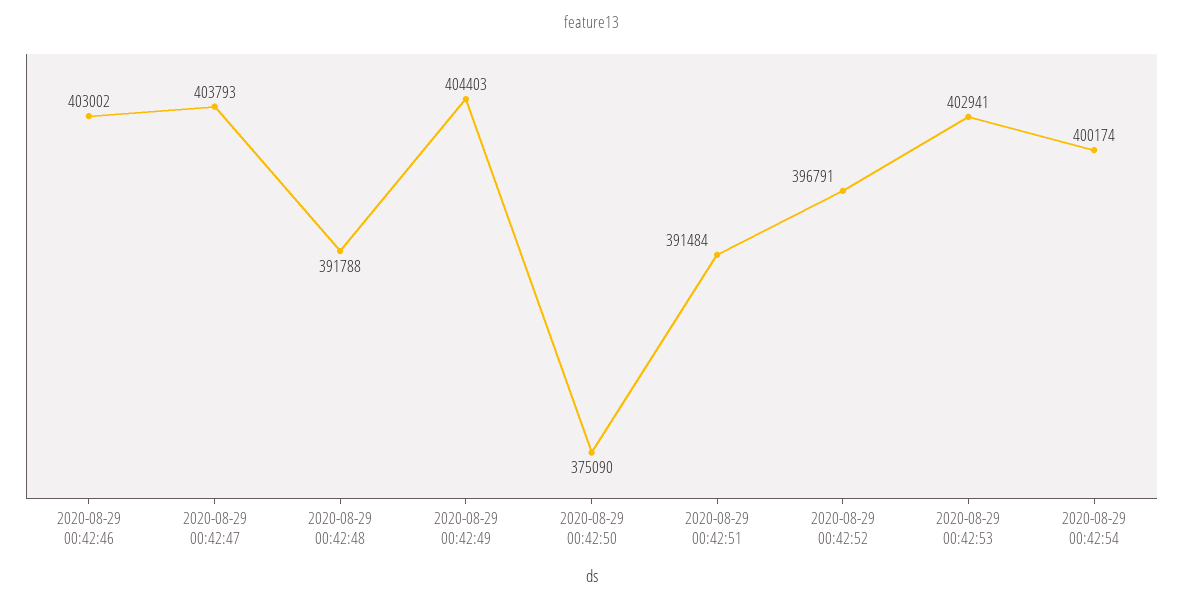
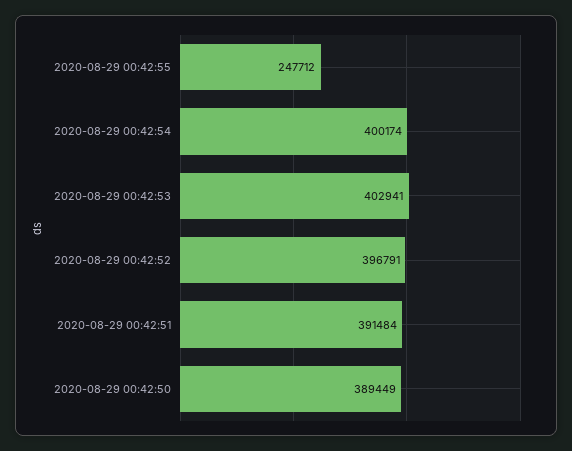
2020-08-29 00:42:46: 403002 -> none
2020-08-29 00:42:47: 403793 -> none
2020-08-29 00:42:48: 391788 -> none
2020-08-29 00:42:49: 404403 -> none
2020-08-29 00:42:50: 375090 -> 389449
2020-08-29 00:42:55: none -> 247712

